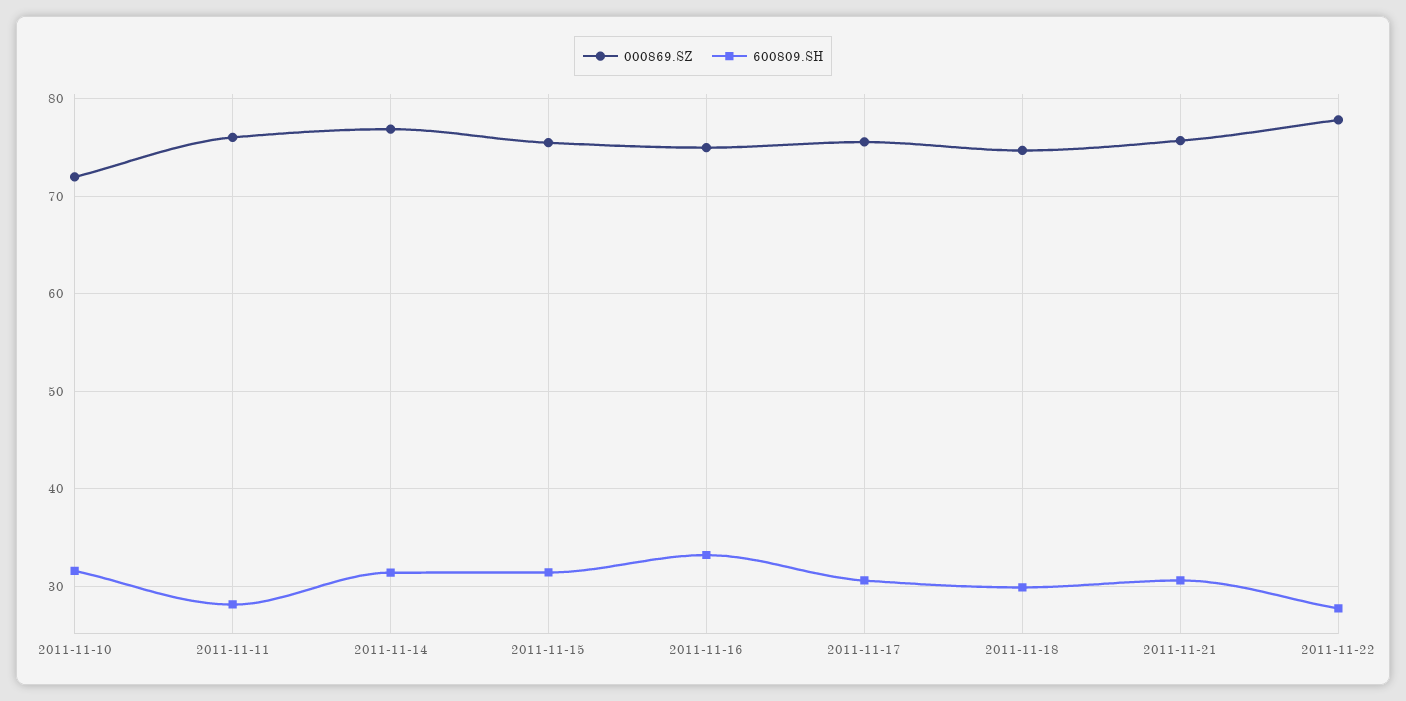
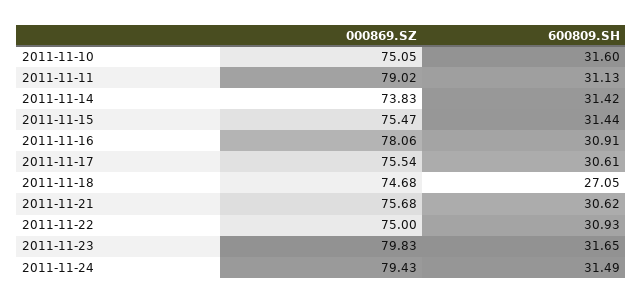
000869.SZ, 2011-11-10: 72 -> 75.05
000869.SZ, 2011-11-11: 76 -> 79.02
600809.SH, 2011-11-11: 28 -> 31.13
000869.SZ, 2011-11-14: 77 -> 73.83
000869.SZ, 2011-11-16: 75 -> 78.06
600809.SH, 2011-11-16: 33 -> 30.91
600809.SH, 2011-11-18: 30 -> 27.05
000869.SZ, 2011-11-22: 78 -> 75
600809.SH, 2011-11-22: 28 -> 30.93
000869.SZ, 2011-11-23: none -> 79.83
600809.SH, 2011-11-23: none -> 31.65
000869.SZ, 2011-11-24: none -> 79.43
600809.SH, 2011-11-24: none -> 31.49

